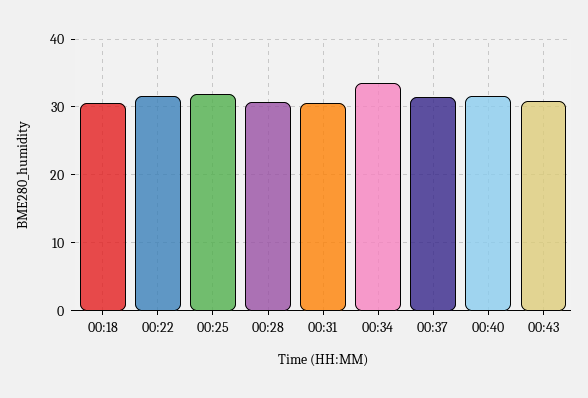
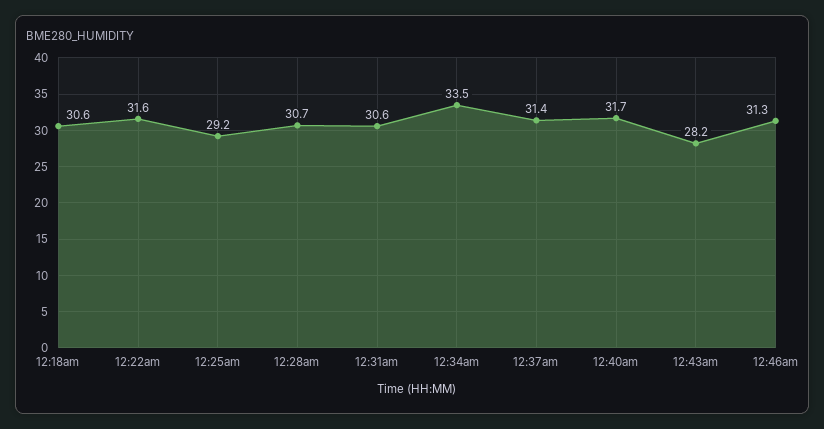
00:25: 32 -> 29.2
00:43: 31 -> 28.2
12:46am: none -> 31.3

